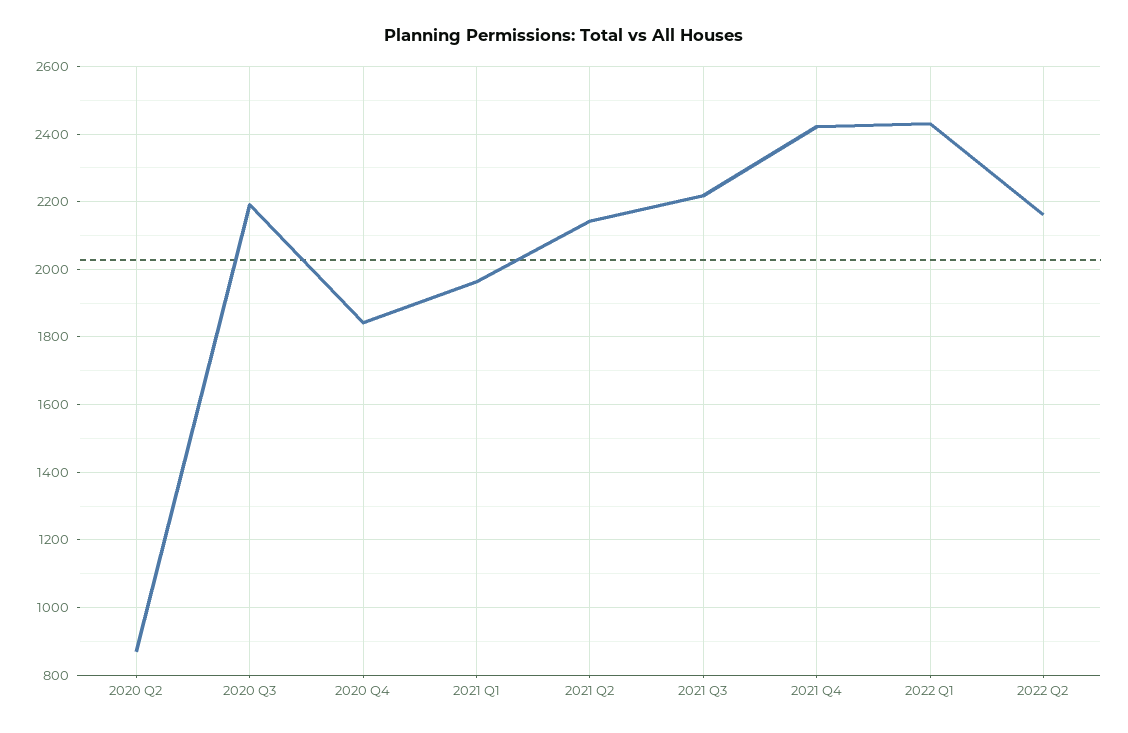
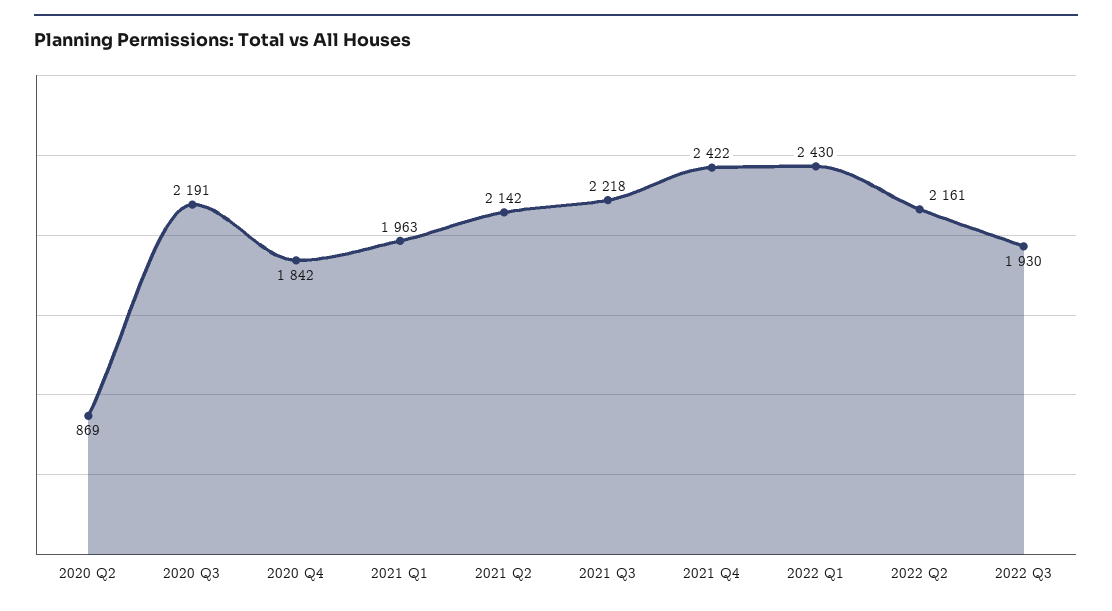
2022 Q3: none -> 1930

